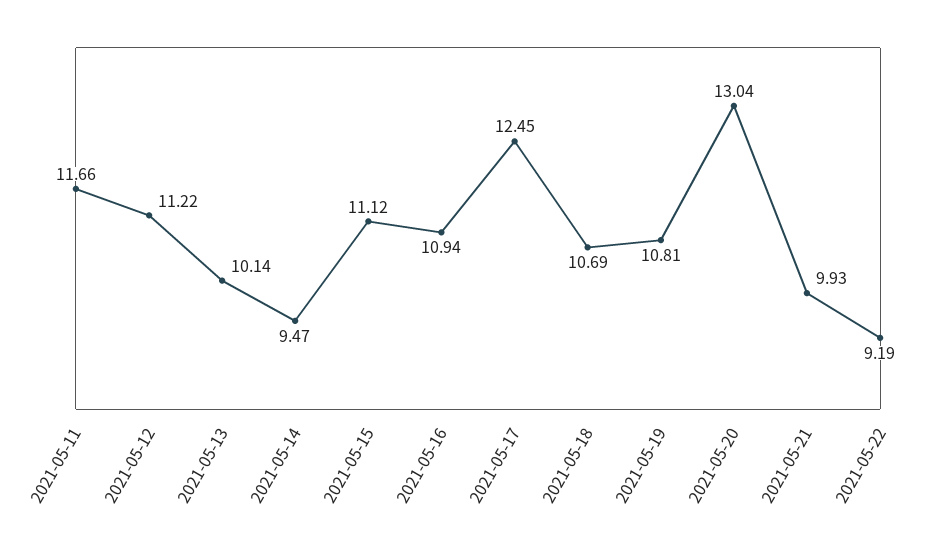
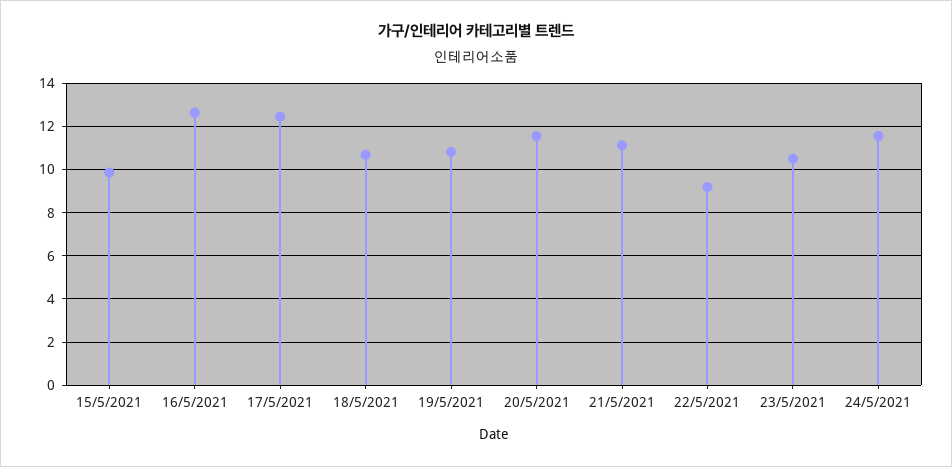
2021-05-11: 11.66 -> none
2021-05-12: 11.22 -> none
2021-05-13: 10.14 -> none
2021-05-14: 9.47 -> none
2021-05-15: 11.12 -> 10
2021-05-16: 10.94 -> 12.5
2021-05-20: 13.04 -> 11.5
2021-05-21: 9.93 -> 11
23/5/2021: none -> 10.5
24/5/2021: none -> 11.5

